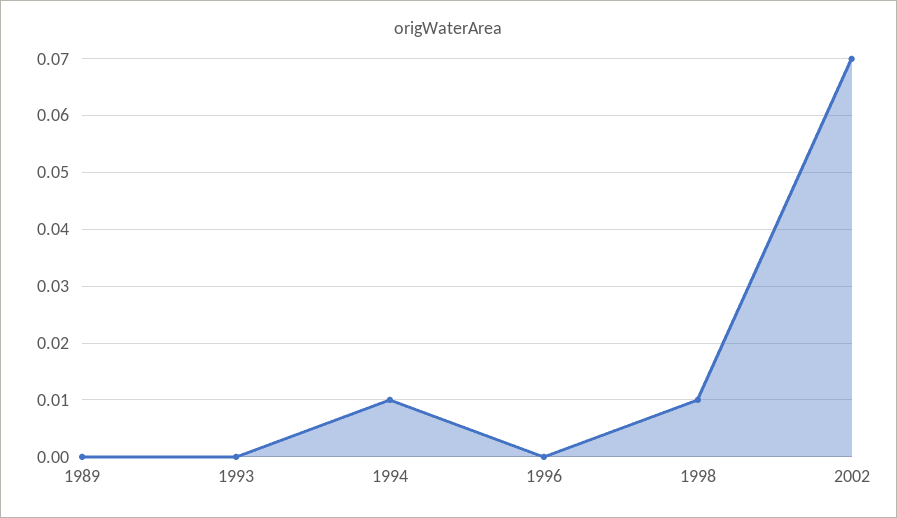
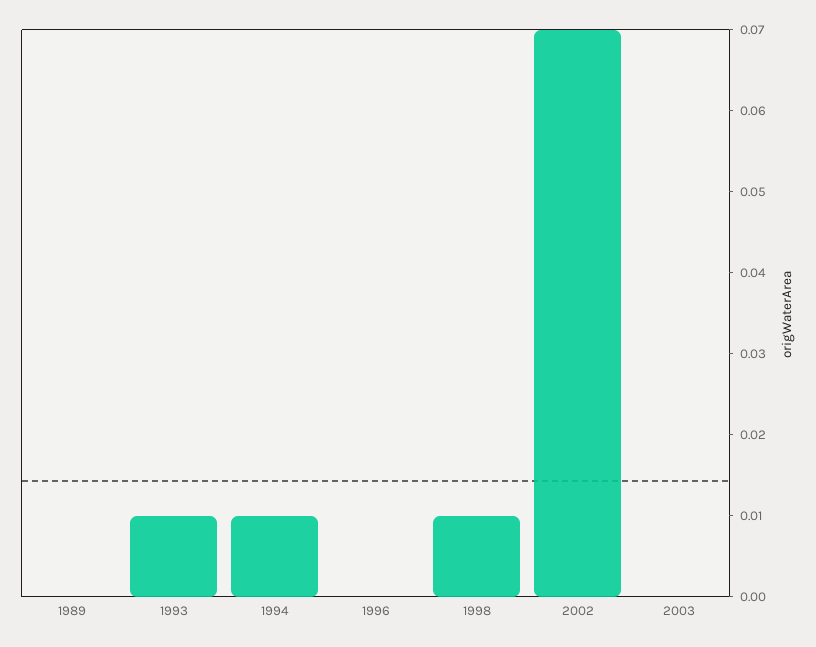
1993: 0 -> 0.01
2003: none -> 0

